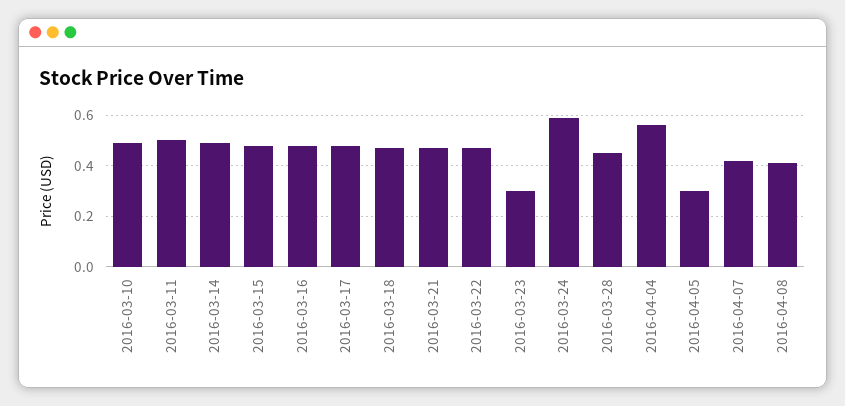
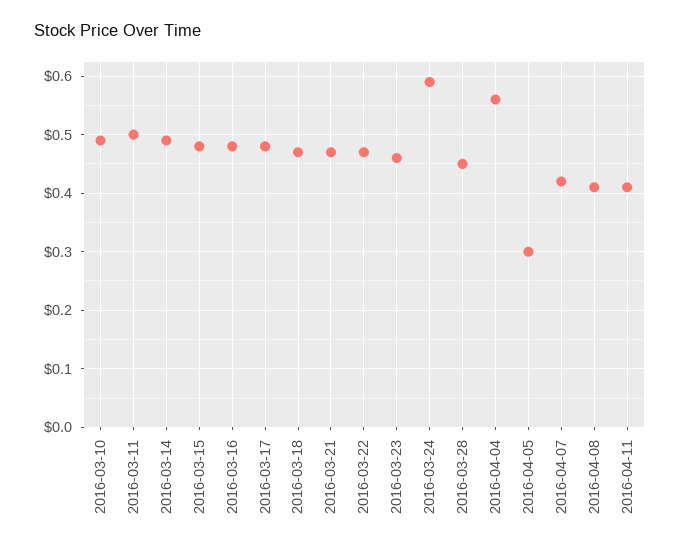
2016-03-23: 0.3 -> 0.45
2016-04-11: none -> 0.4

